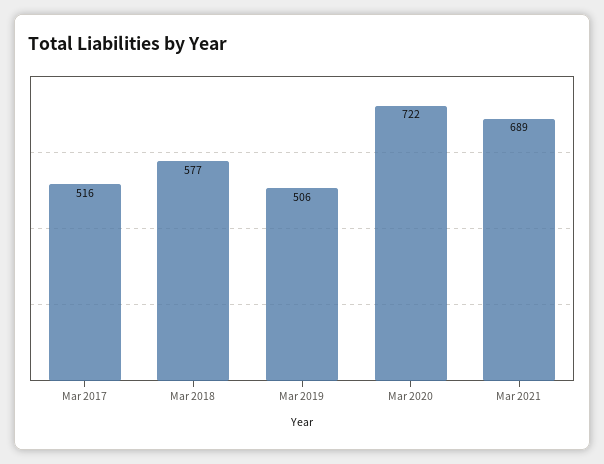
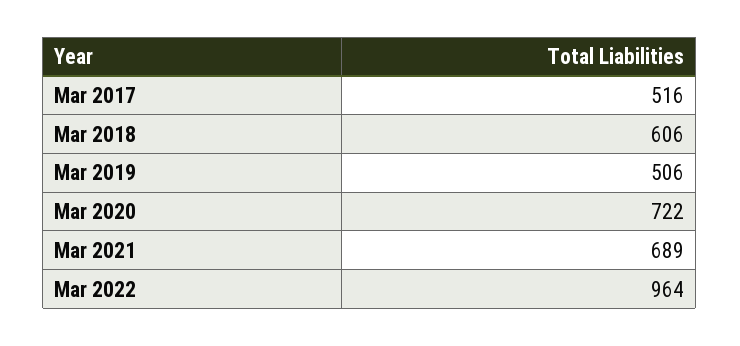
Mar 2018: 577 -> 606
Mar 2022: none -> 964

